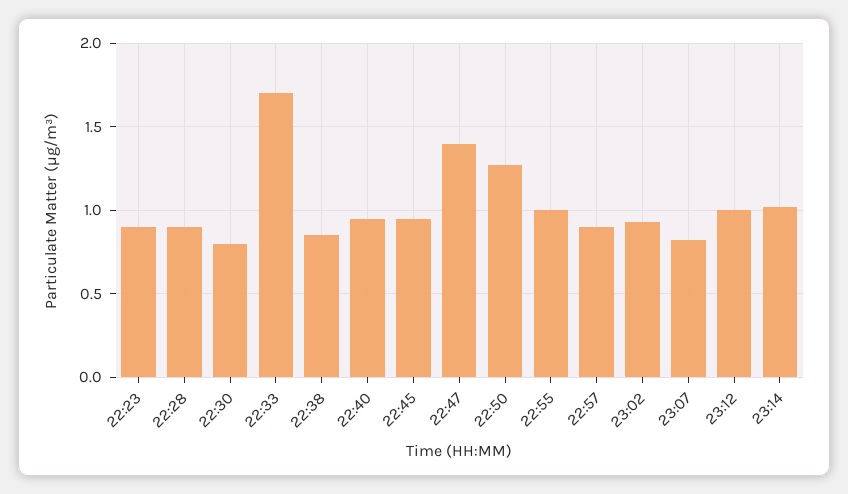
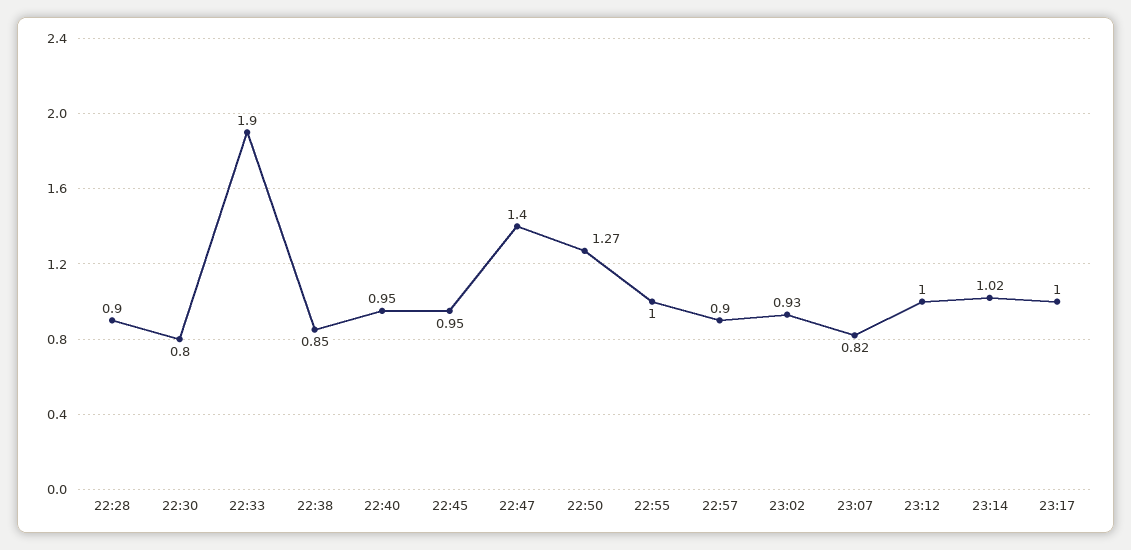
22:23: 0.9 -> none
22:33: 1.7 -> 1.9
23:17: none -> 1

